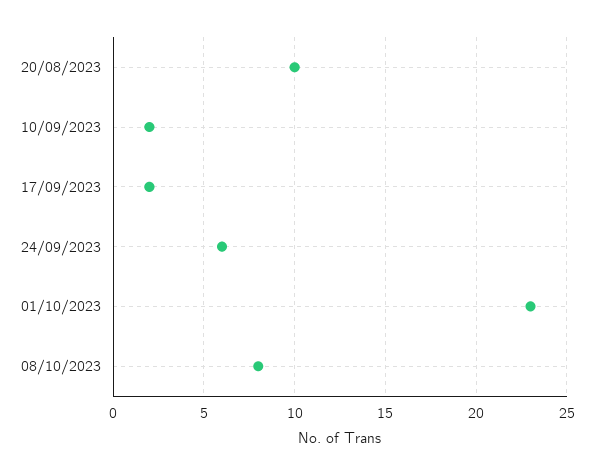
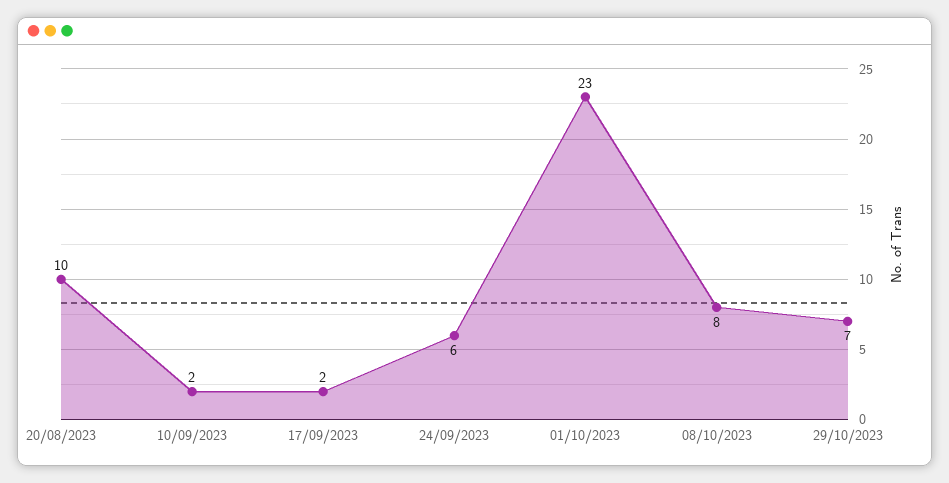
29/10/2023: none -> 7

